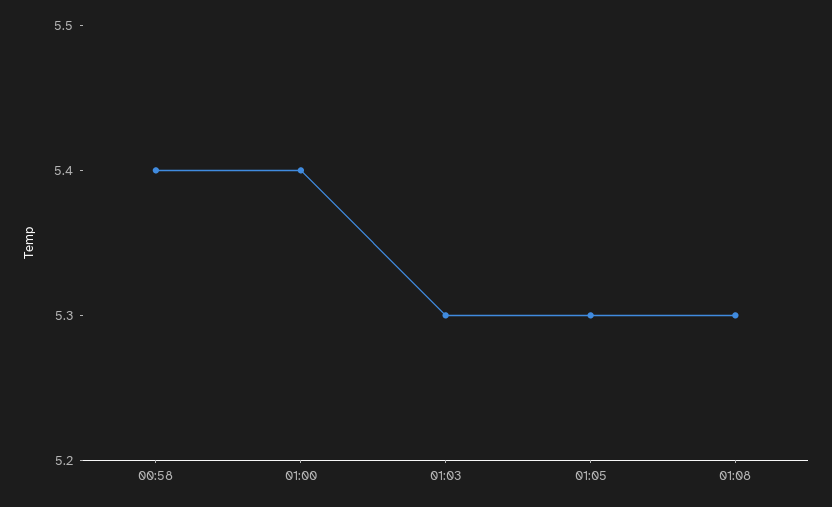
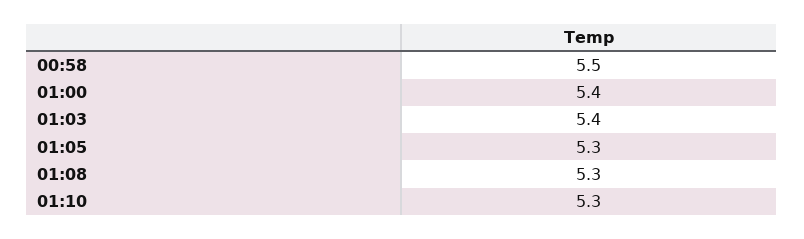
00:58: 5.4 -> 5.5
01:03: 5.3 -> 5.4
01:10: none -> 5.3

